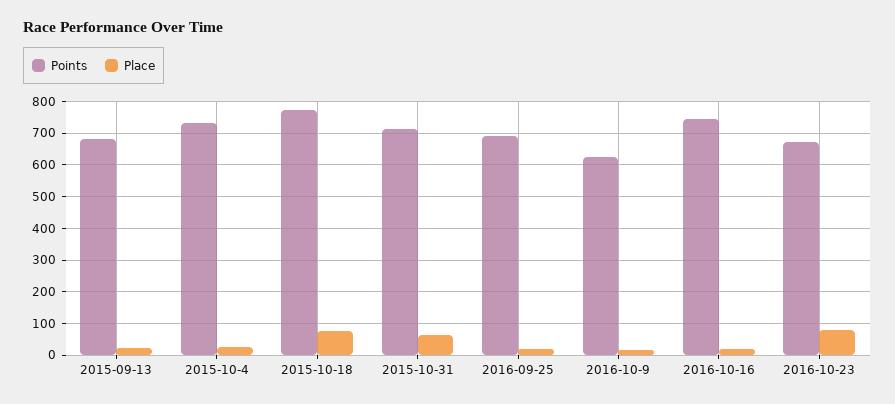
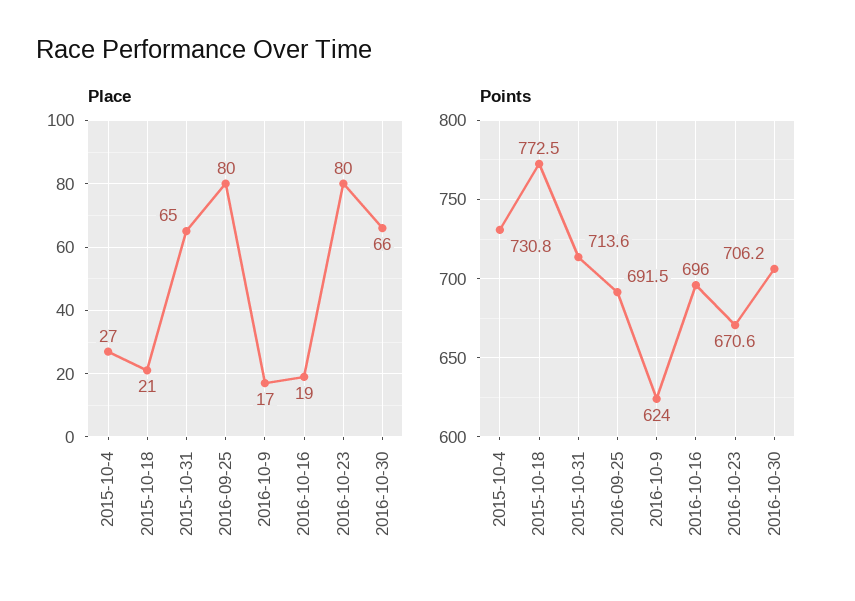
Points, 2015-09-13: 680 -> none
Place, 2015-09-13: 20 -> none
Place, 2015-10-18: 80 -> 21
Place, 2016-09-25: 20 -> 80
Points, 2016-10-16: 740 -> 696
Place, 2016-10-30: none -> 66
Points, 2016-10-30: none -> 706.2

